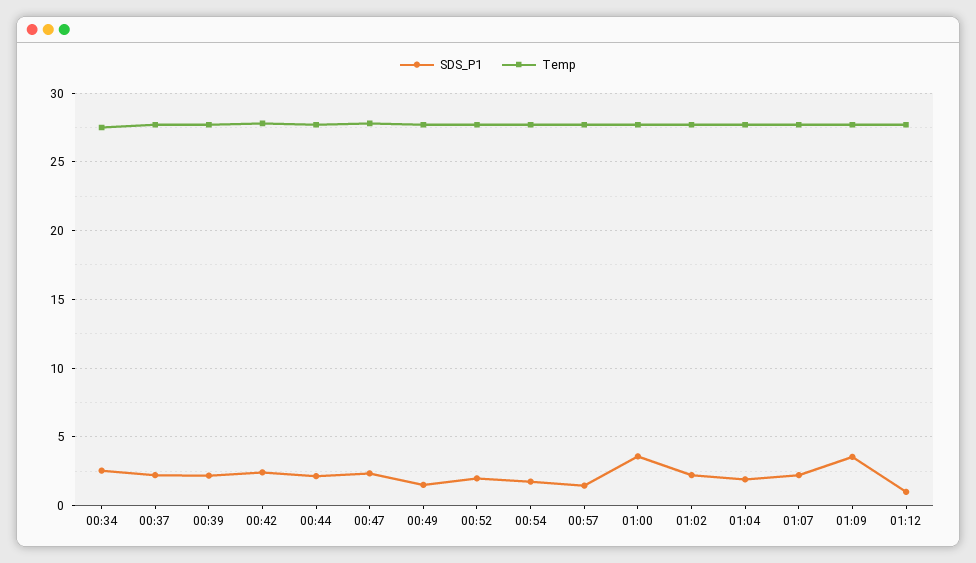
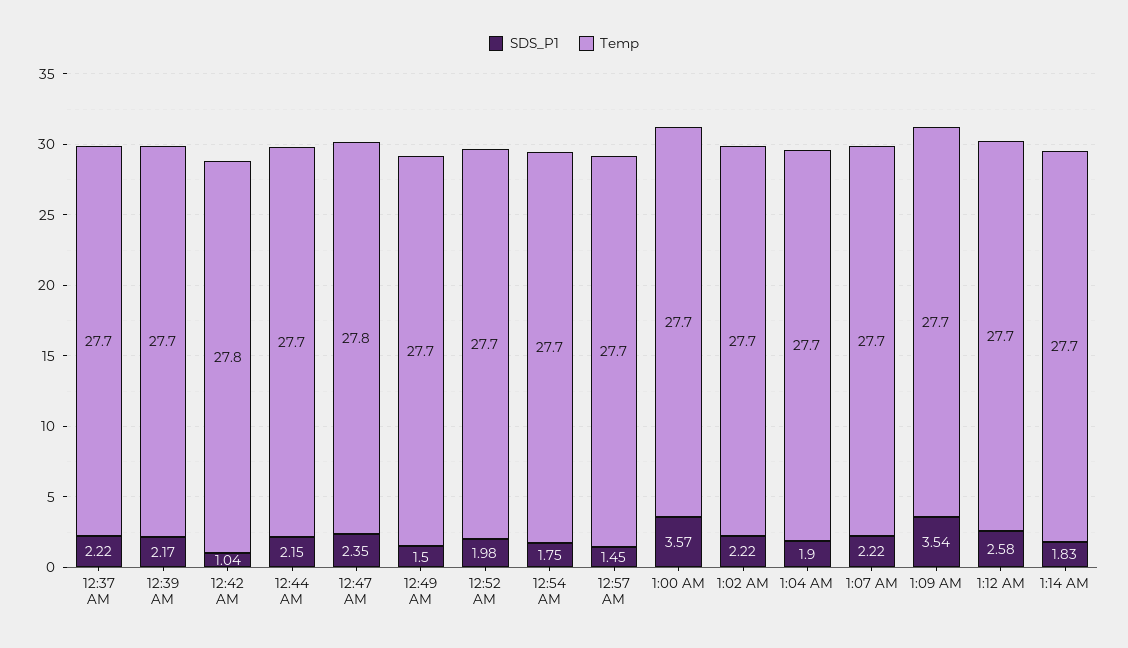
SDS_P1, 00:34: 2.5 -> none
Temp, 00:34: 27.5 -> none
SDS_P1, 00:42: 2.5 -> 1.04
SDS_P1, 01:12: 1 -> 2.58
SDS_P1, 1:14 AM: none -> 1.83
Temp, 1:14 AM: none -> 27.7

